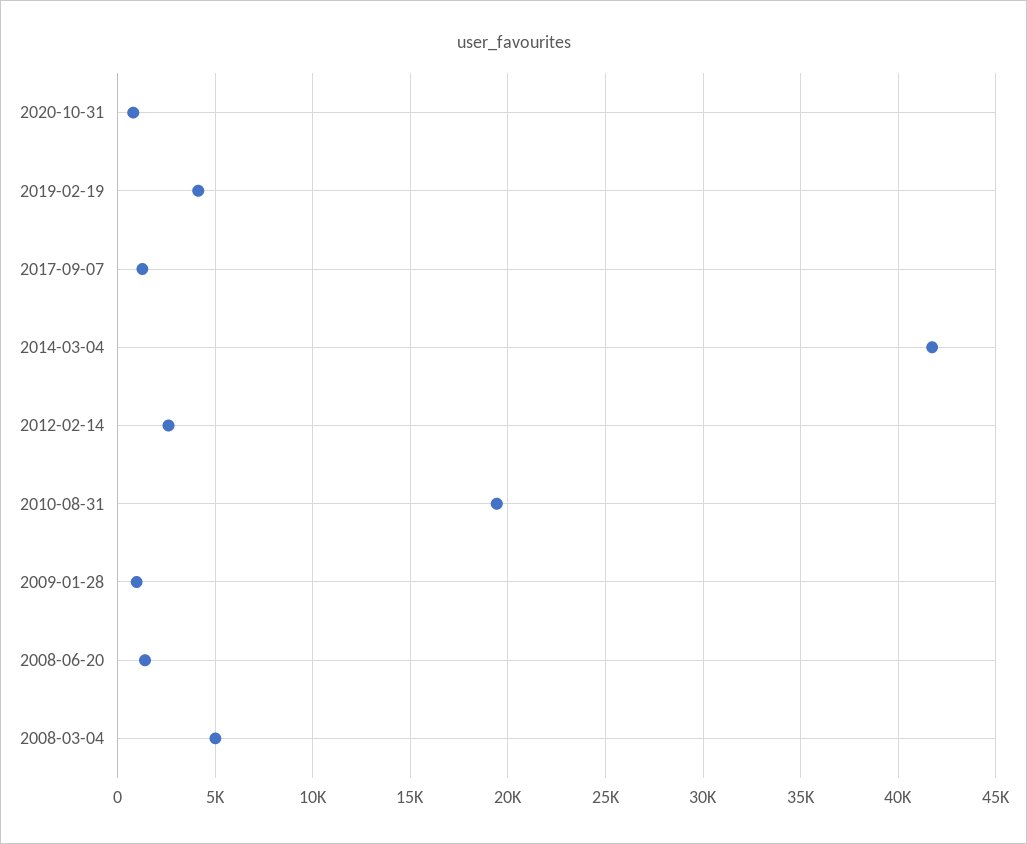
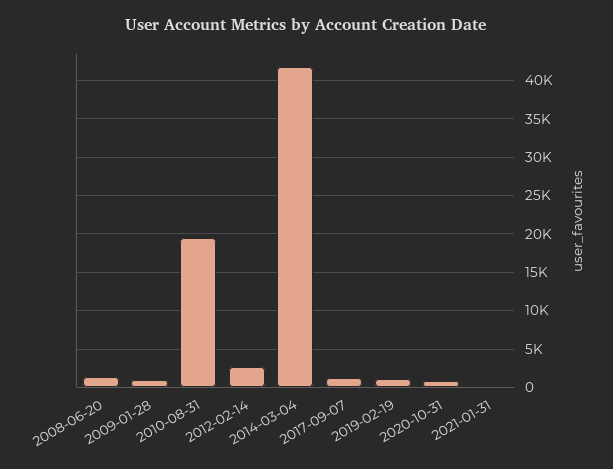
2019-02-19: 4000 -> 1000
2008-03-04: 5000 -> none
2021-01-31: none -> 0

